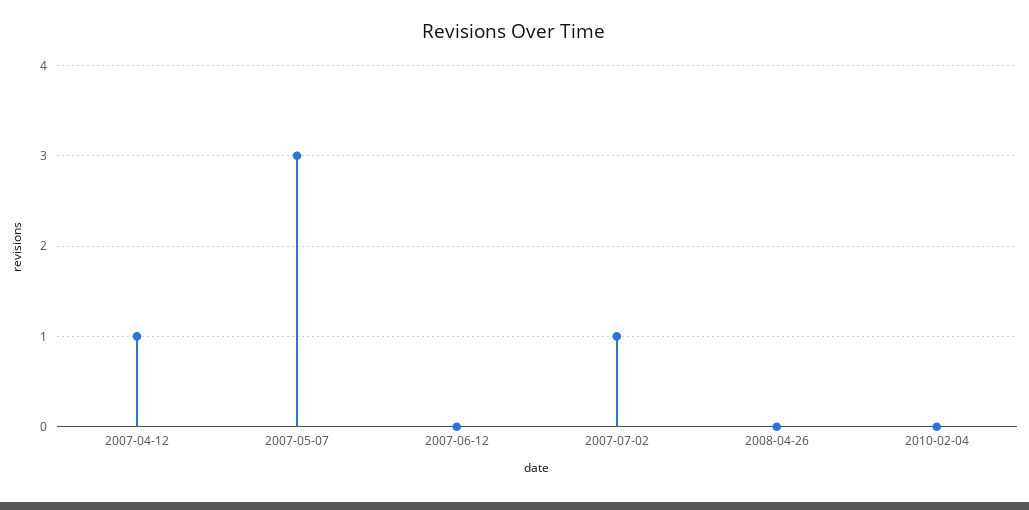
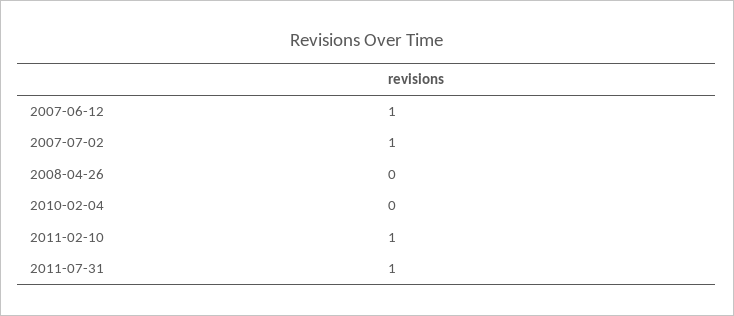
2007-04-12: 1 -> none
2007-05-07: 3 -> none
2007-06-12: 0 -> 1
2011-02-10: none -> 1
2011-07-31: none -> 1

